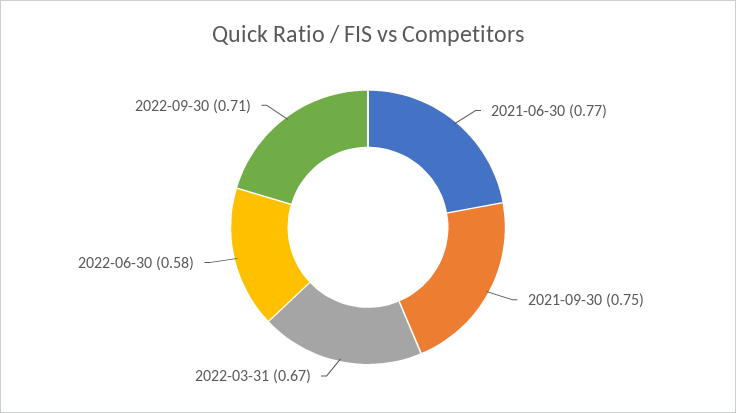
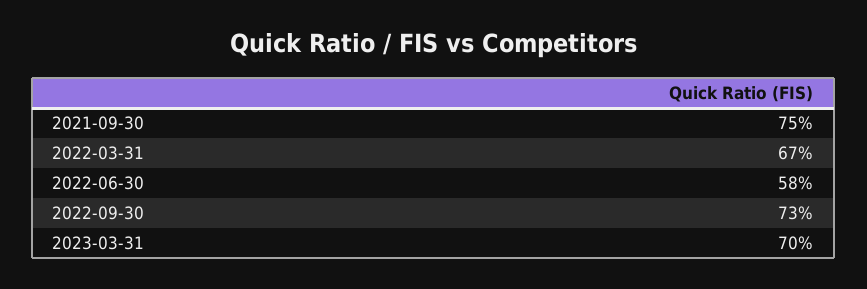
2021-06-30: 0.77 -> none
2022-09-30: 0.71 -> 0.73
2023-03-31: none -> 0.7

